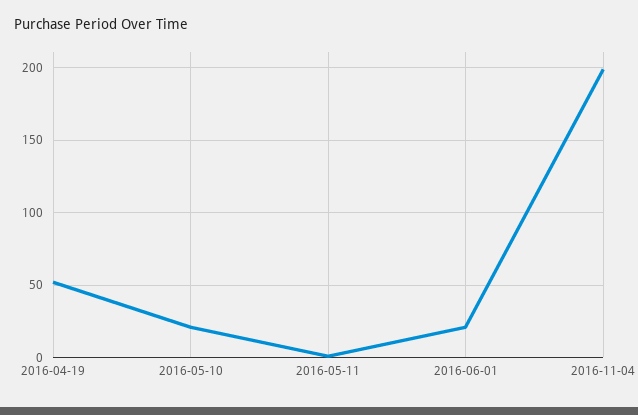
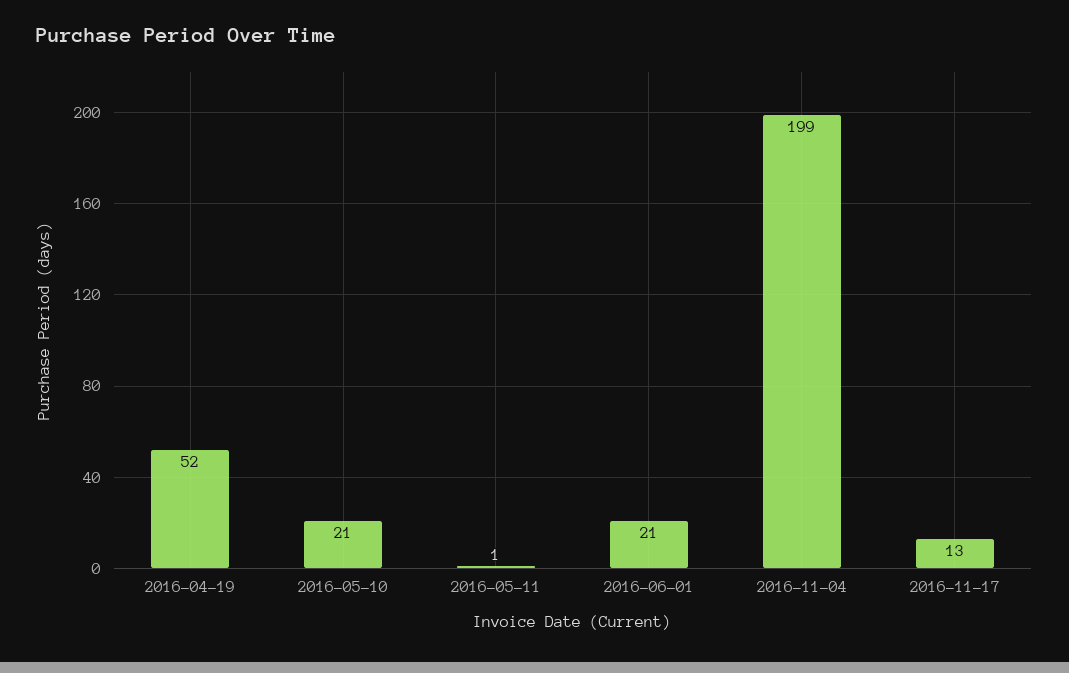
2016-11-17: none -> 13

